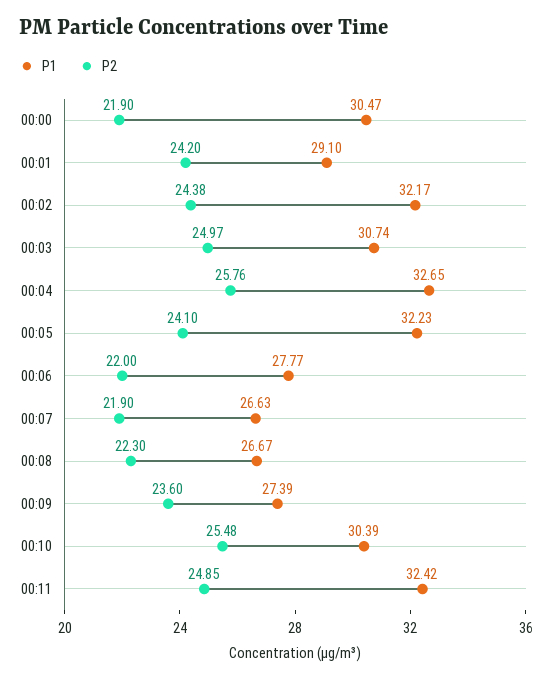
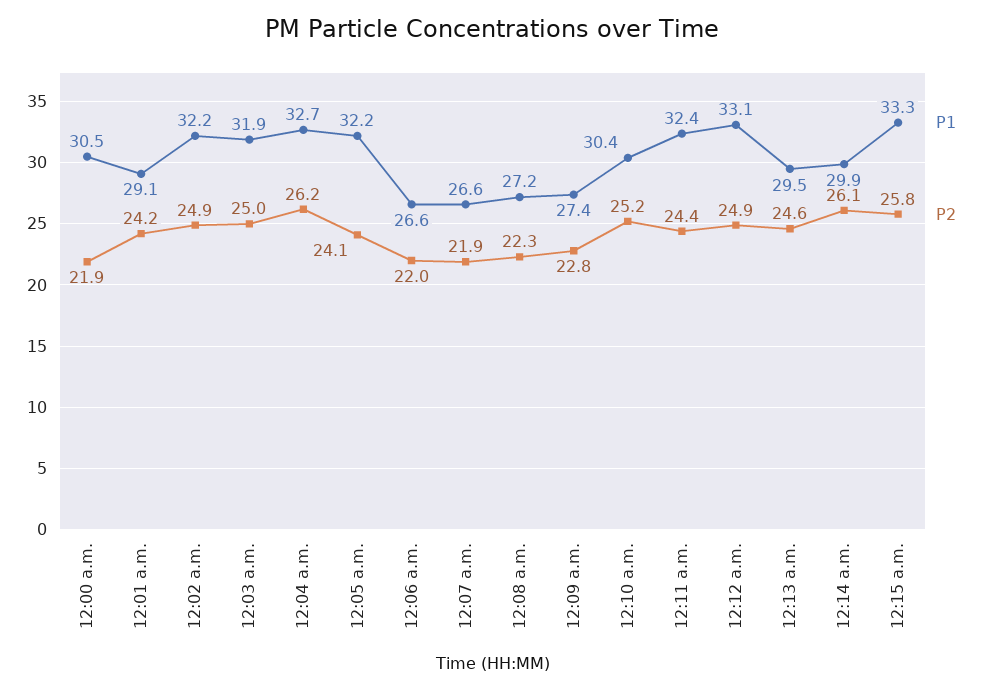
P2, 00:02: 24.38 -> 24.9
P1, 00:03: 30.74 -> 31.9
P2, 00:04: 25.76 -> 26.2
P1, 00:06: 27.77 -> 26.6
P1, 00:08: 26.67 -> 27.2
P2, 00:09: 23.6 -> 22.8
P2, 00:10: 25.48 -> 25.2
P2, 00:11: 24.85 -> 24.4
P1, 12:12 a.m.: none -> 33.1
P2, 12:12 a.m.: none -> 24.9
P1, 12:13 a.m.: none -> 29.5
P2, 12:13 a.m.: none -> 24.6
P1, 12:14 a.m.: none -> 29.9
P2, 12:14 a.m.: none -> 26.1
P1, 12:15 a.m.: none -> 33.3
P2, 12:15 a.m.: none -> 25.8

